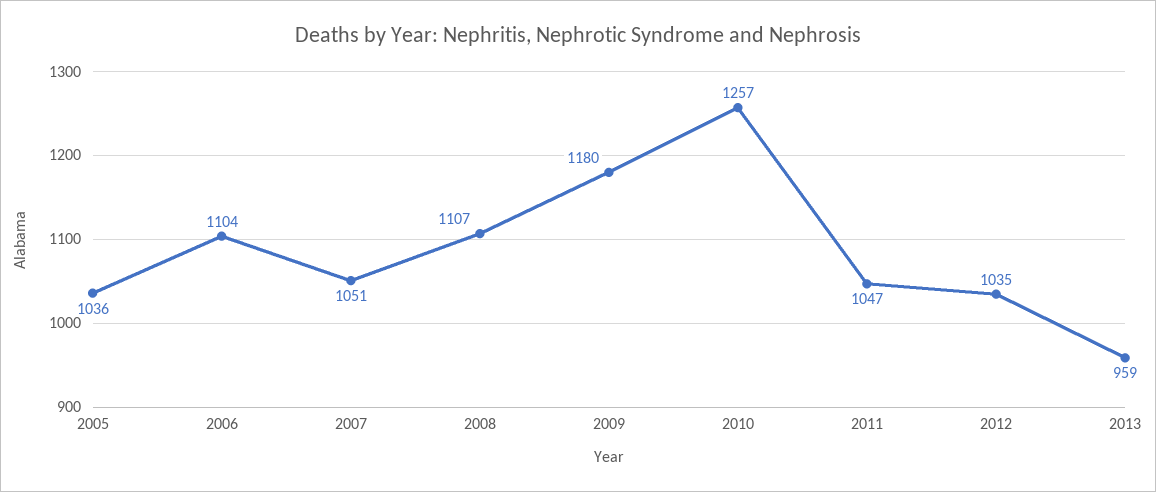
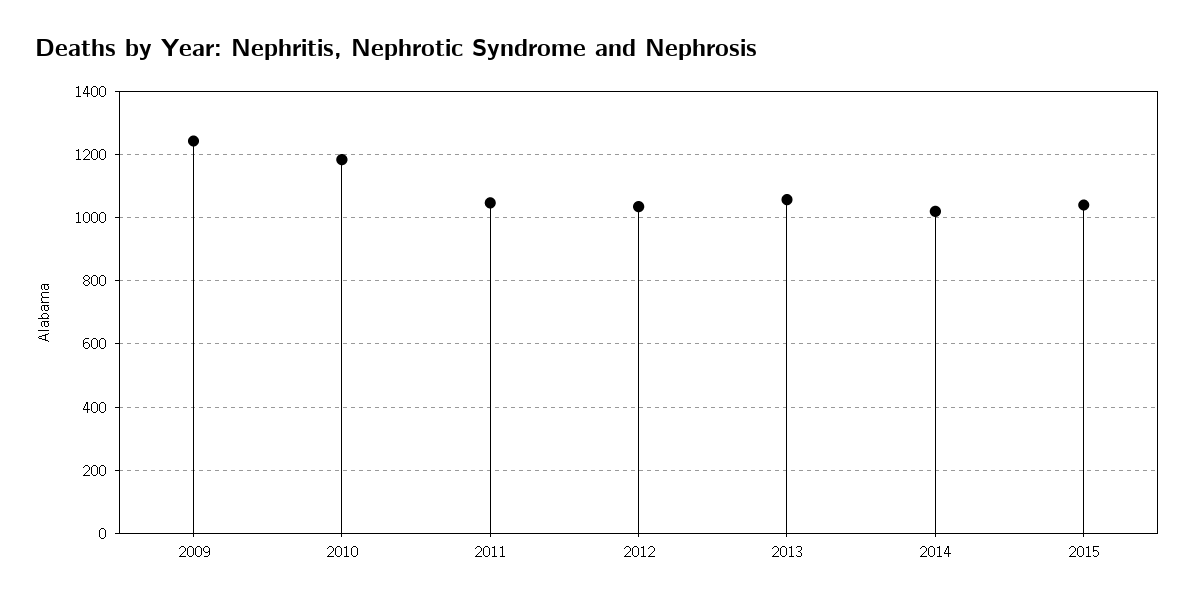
2005: 1036 -> none
2006: 1104 -> none
2007: 1051 -> none
2008: 1107 -> none
2009: 1180 -> 1240
2010: 1257 -> 1180
2013: 959 -> 1060
2014: none -> 1020
2015: none -> 1040

